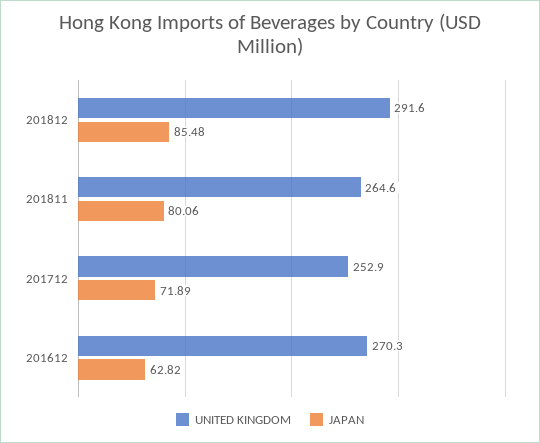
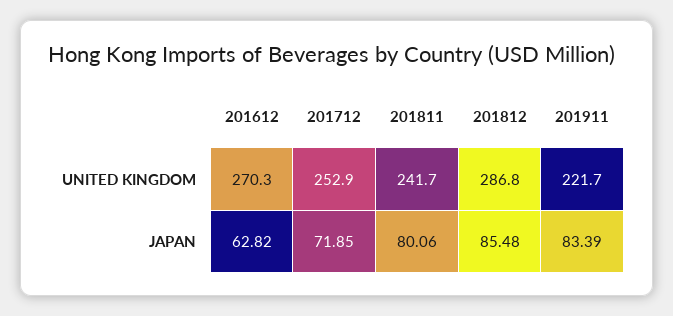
UNITED KINGDOM, 201812: 291.6 -> 286.8
UNITED KINGDOM, 201811: 264.6 -> 241.7
JAPAN, 201712: 71.89 -> 71.85
UNITED KINGDOM, 201911: none -> 221.7
JAPAN, 201911: none -> 83.39

